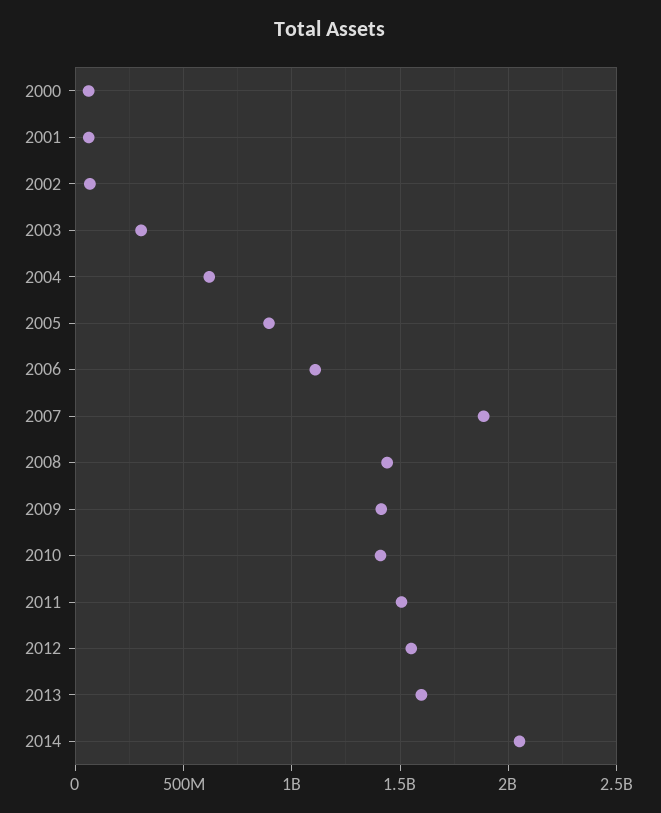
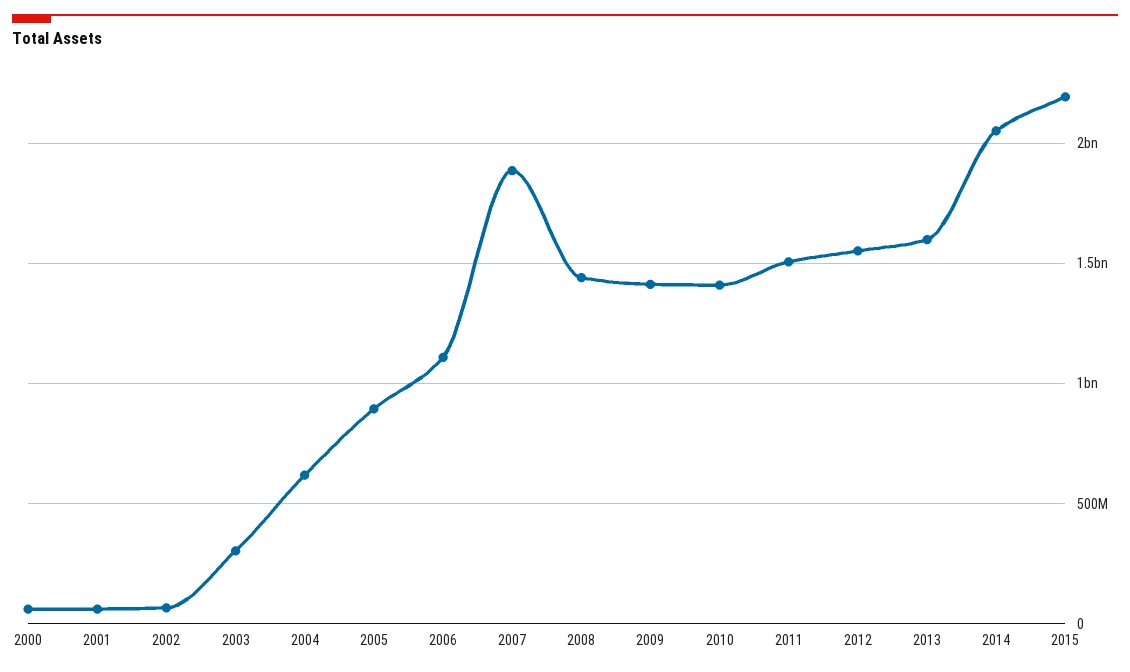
2015: none -> 2200000000

